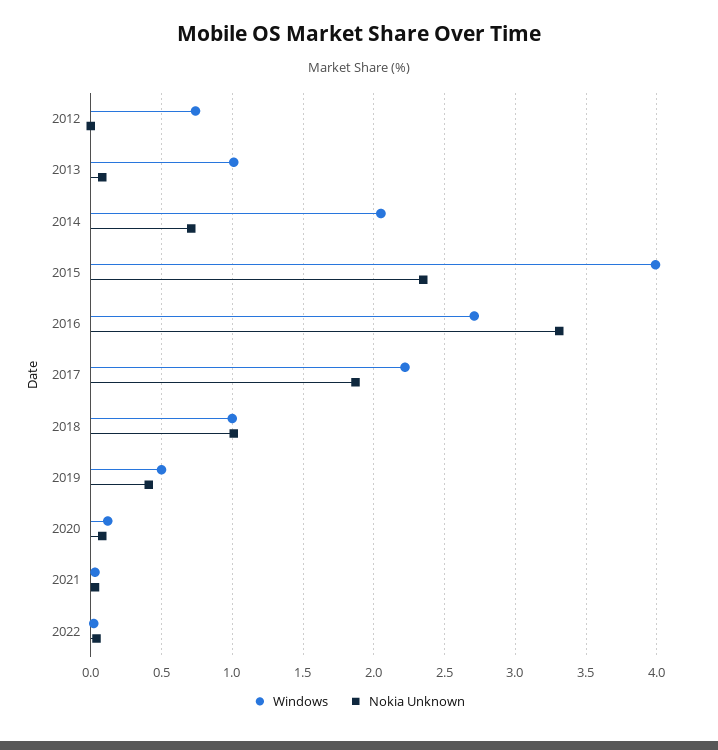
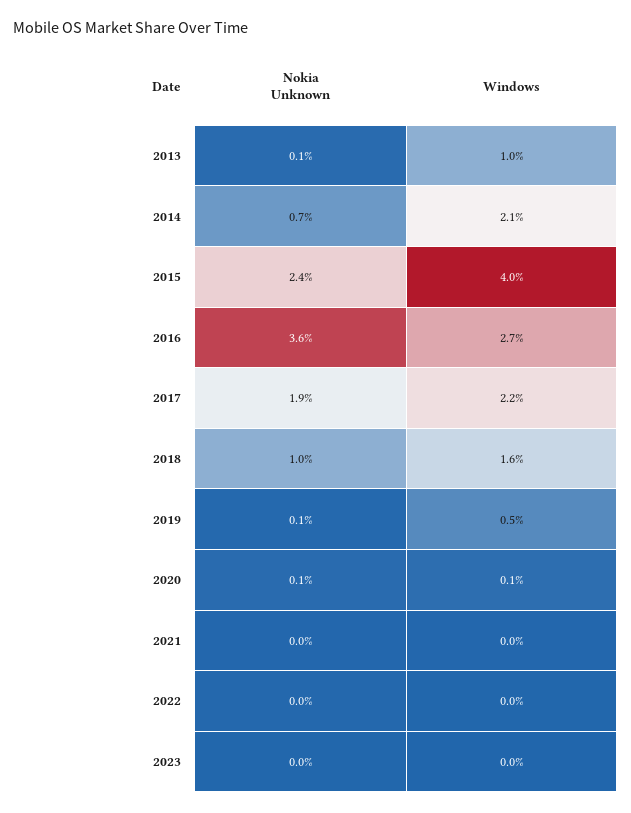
Windows, 2012: 0.75 -> none
Nokia Unknown, 2012: 0 -> none
Nokia Unknown, 2016: 3.3 -> 3.6
Windows, 2018: 1 -> 1.6
Nokia Unknown, 2019: 0.4 -> 0.1
Nokia Unknown, 2023: none -> 0
Windows, 2023: none -> 0

